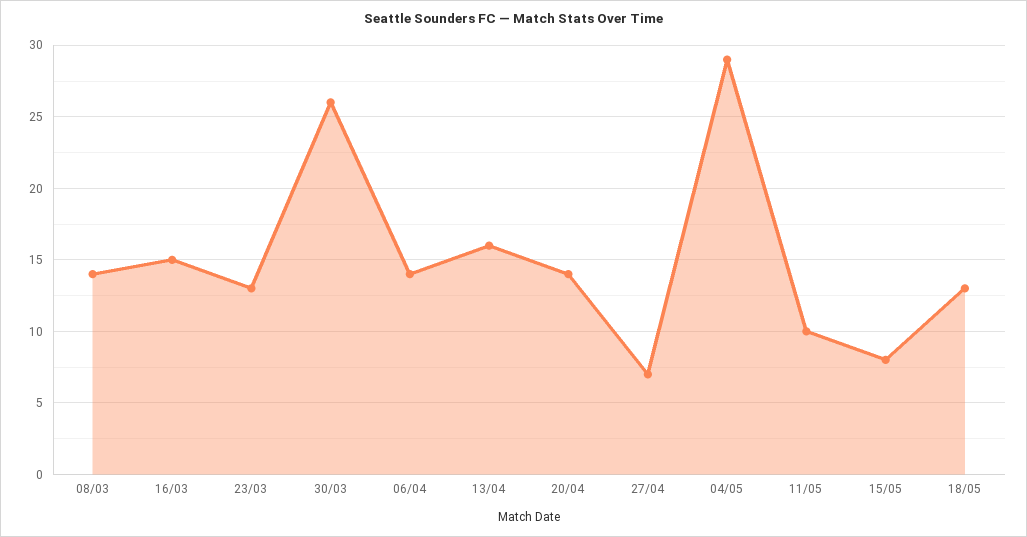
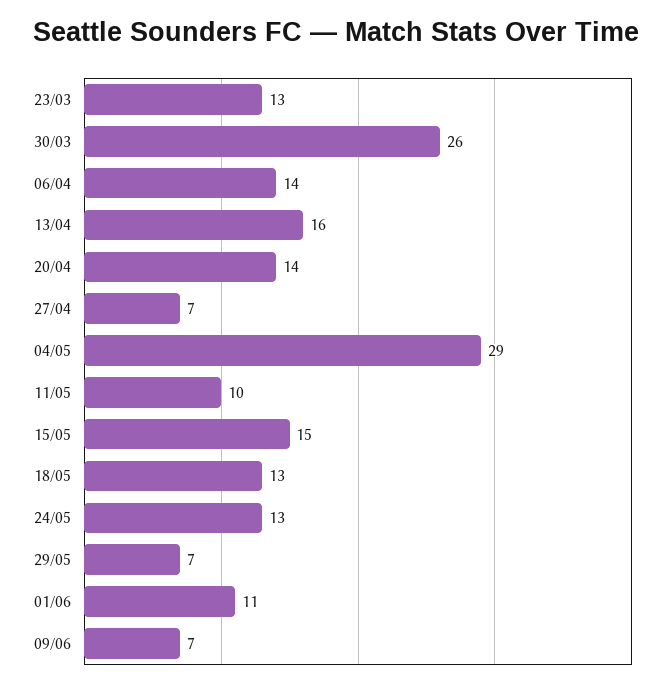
08/03: 14 -> none
16/03: 15 -> none
15/05: 8 -> 15
24/05: none -> 13
29/05: none -> 7
01/06: none -> 11
09/06: none -> 7

